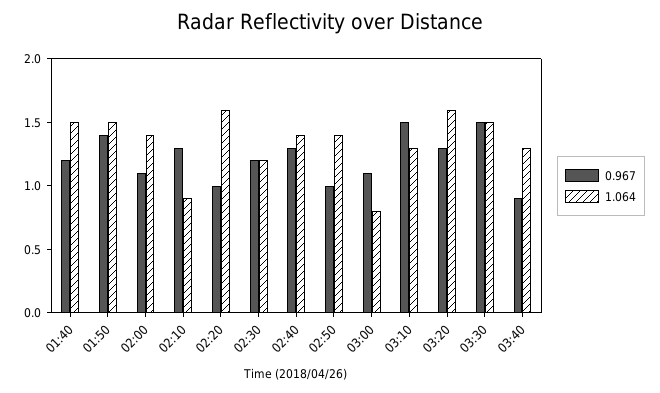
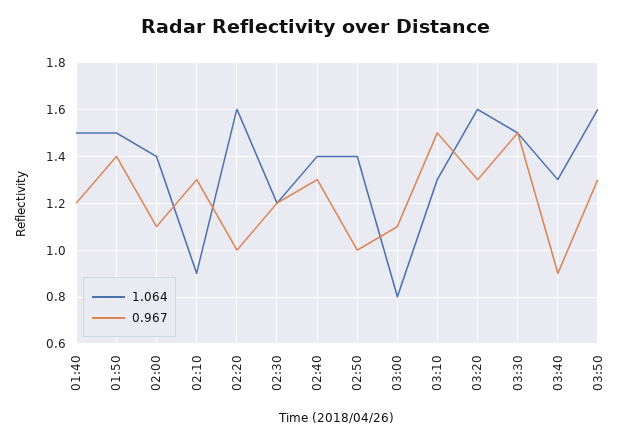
1.064, 03:50: none -> 1.6
0.967, 03:50: none -> 1.3

